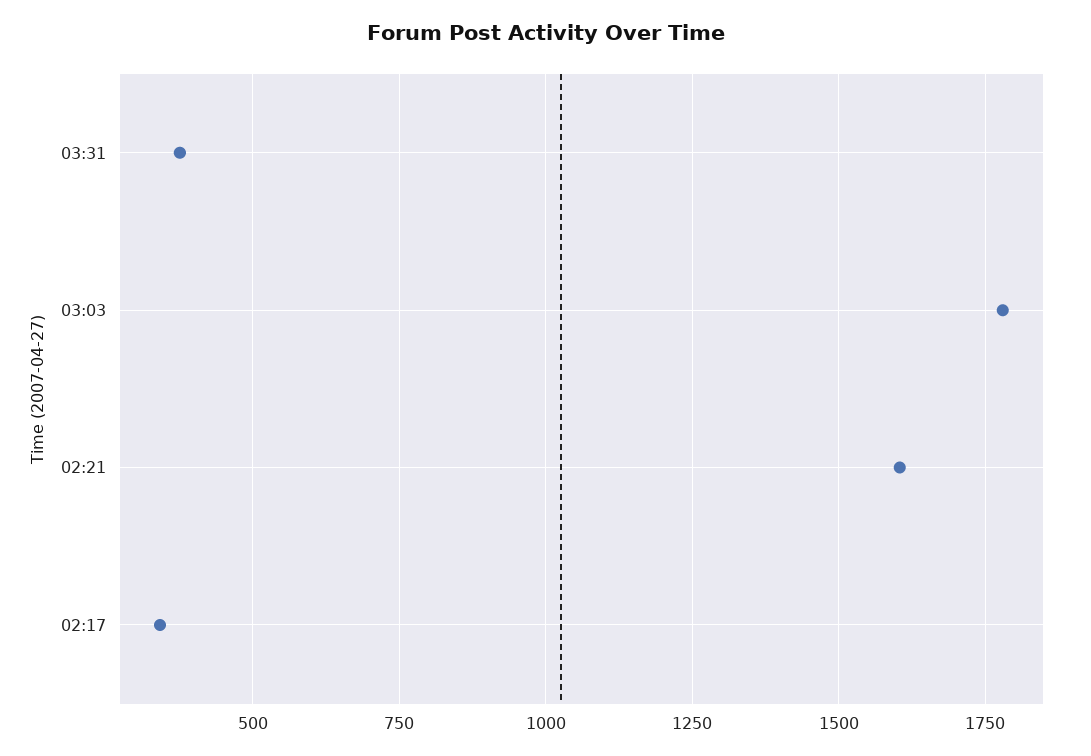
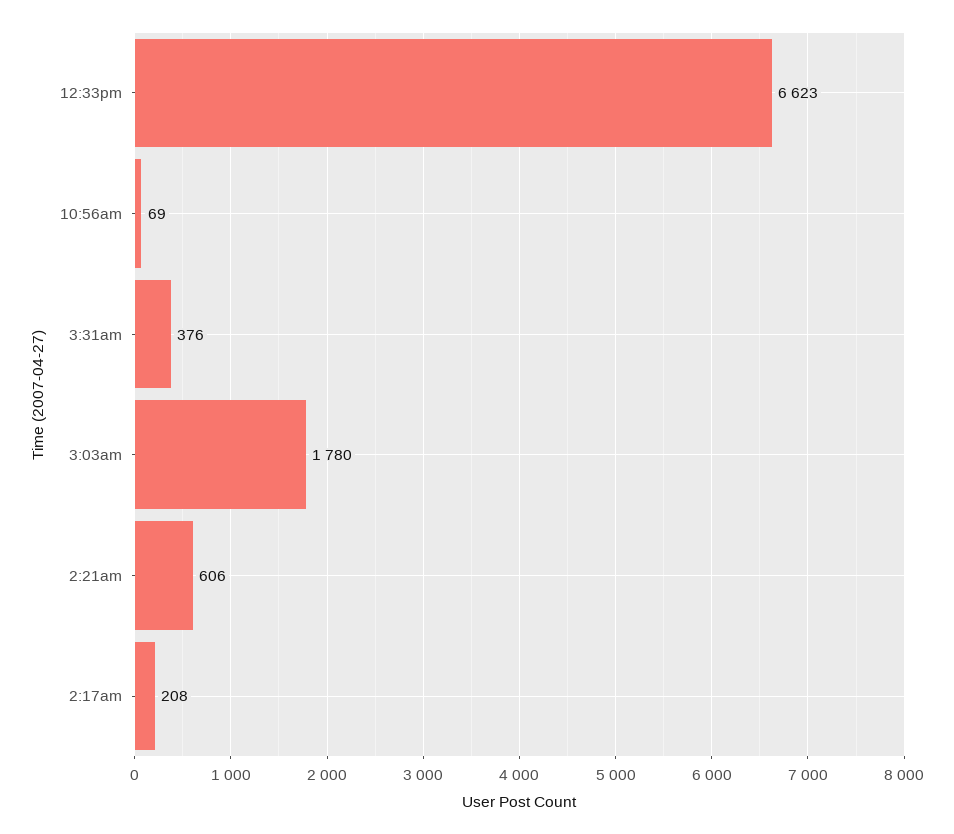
02:21: 1600 -> 606
02:17: 350 -> 208
12:33pm: none -> 6623
10:56am: none -> 69

